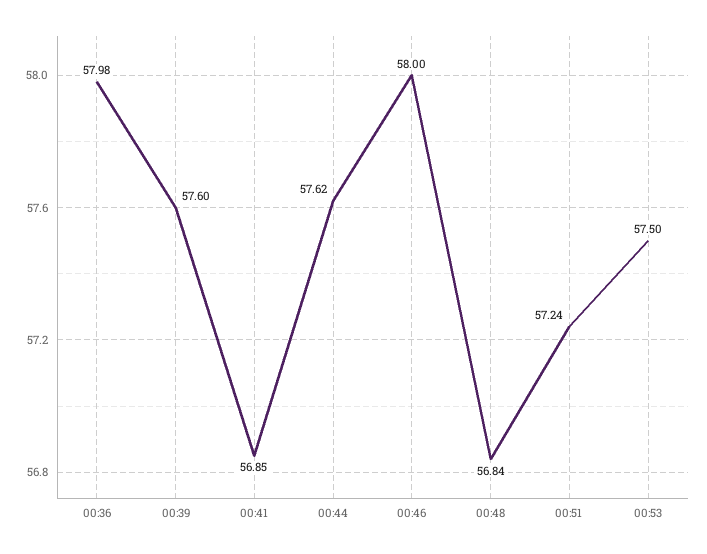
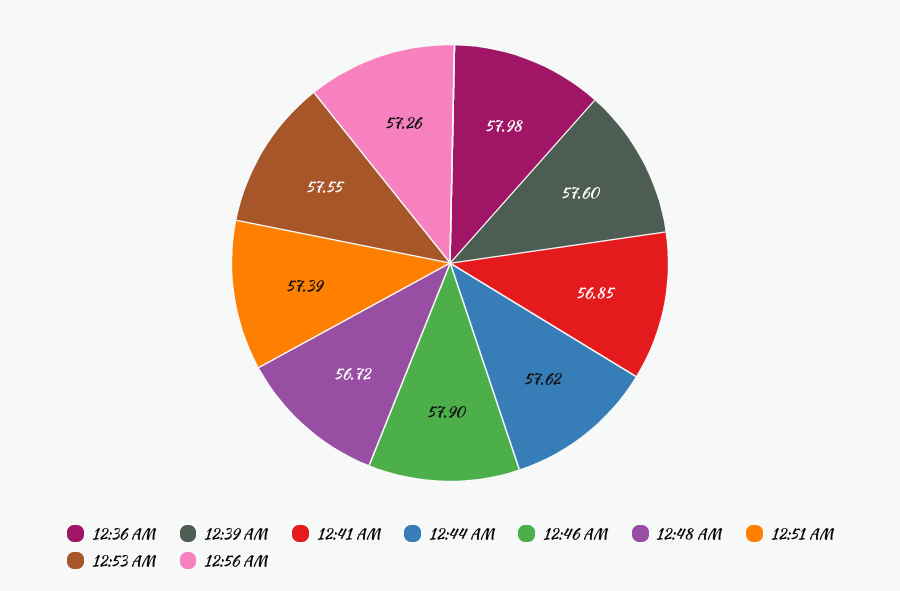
00:46: 58 -> 57.9
00:48: 56.84 -> 56.72
00:51: 57.24 -> 57.39
00:53: 57.5 -> 57.55
12:56 AM: none -> 57.26

